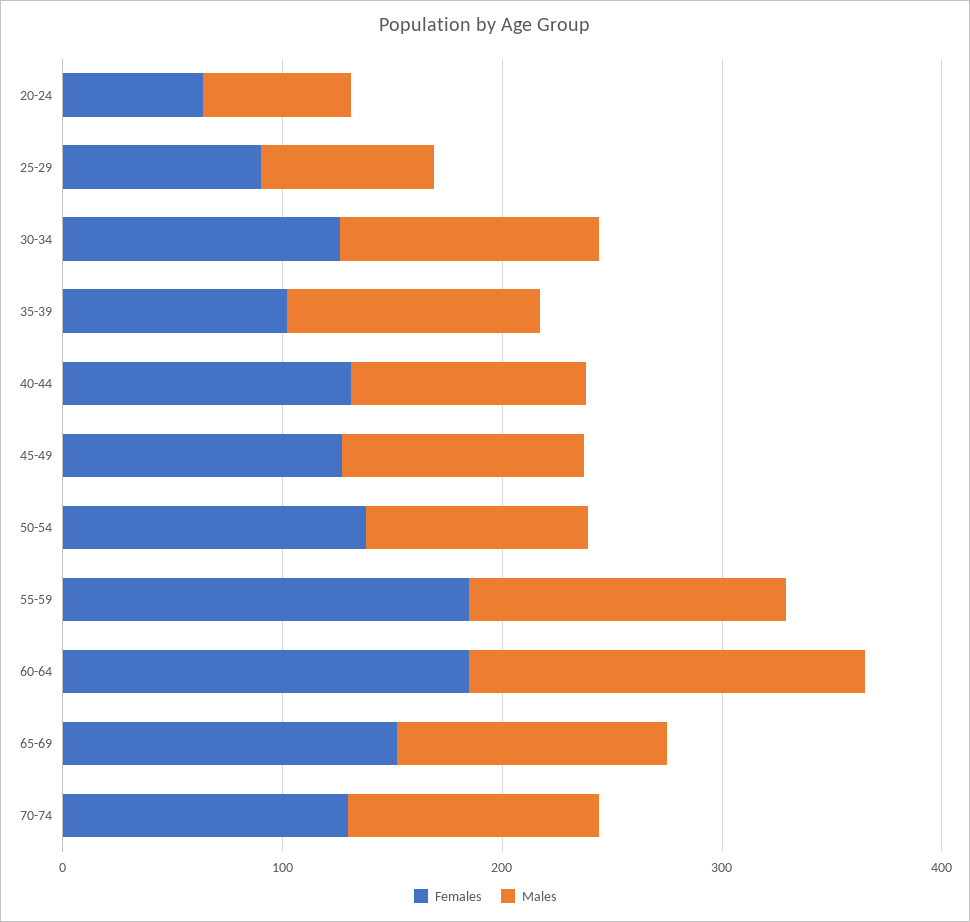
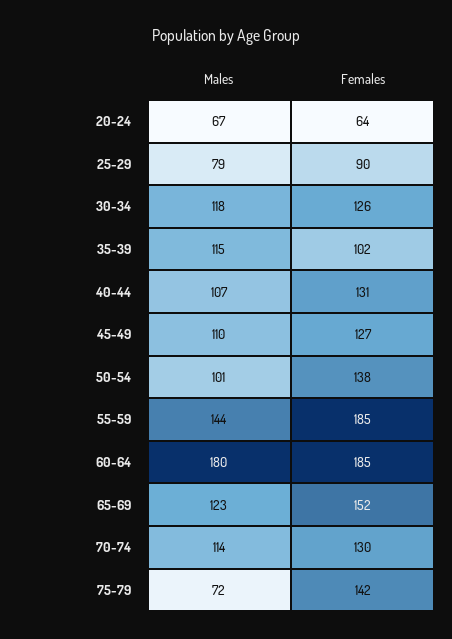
Males, 75-79: none -> 72
Females, 75-79: none -> 142

